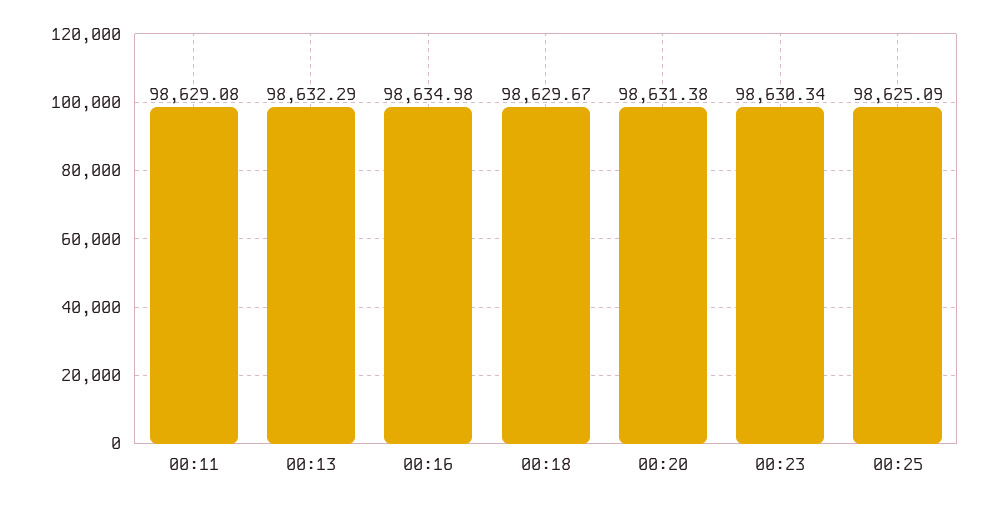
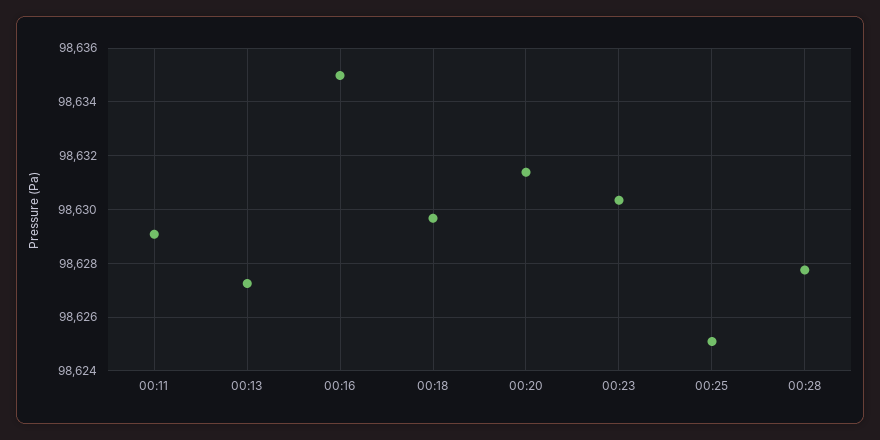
00:13: 98632.29 -> 98627.25
00:28: none -> 98627.75

